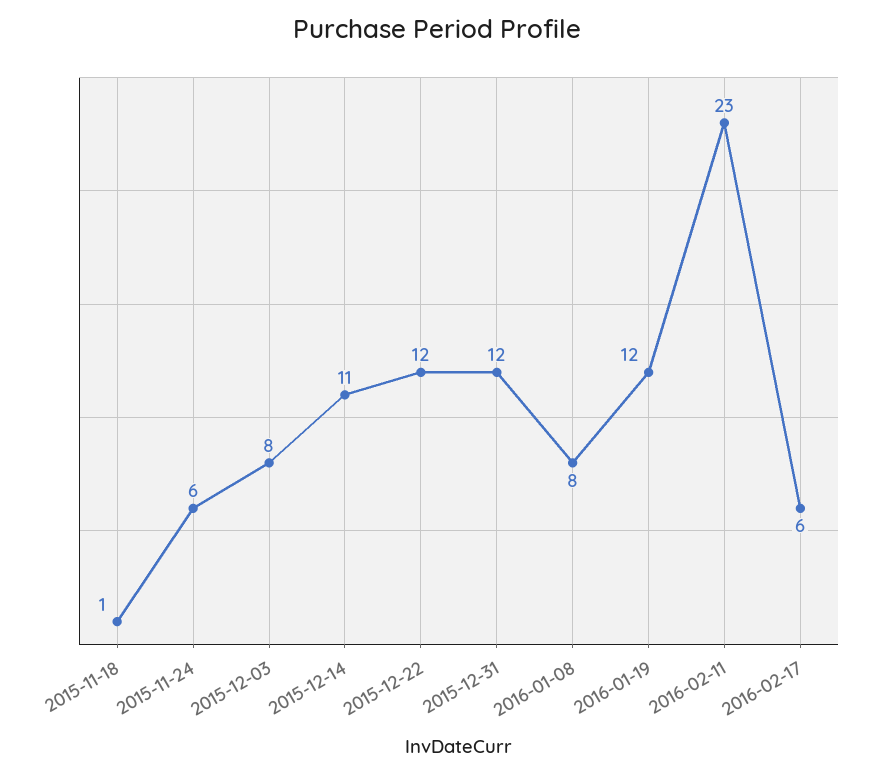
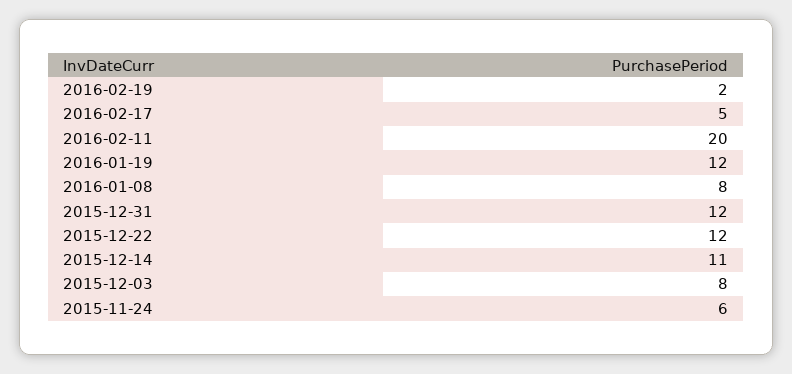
2015-11-18: 1 -> none
2016-02-11: 23 -> 20
2016-02-17: 6 -> 5
2016-02-19: none -> 2

